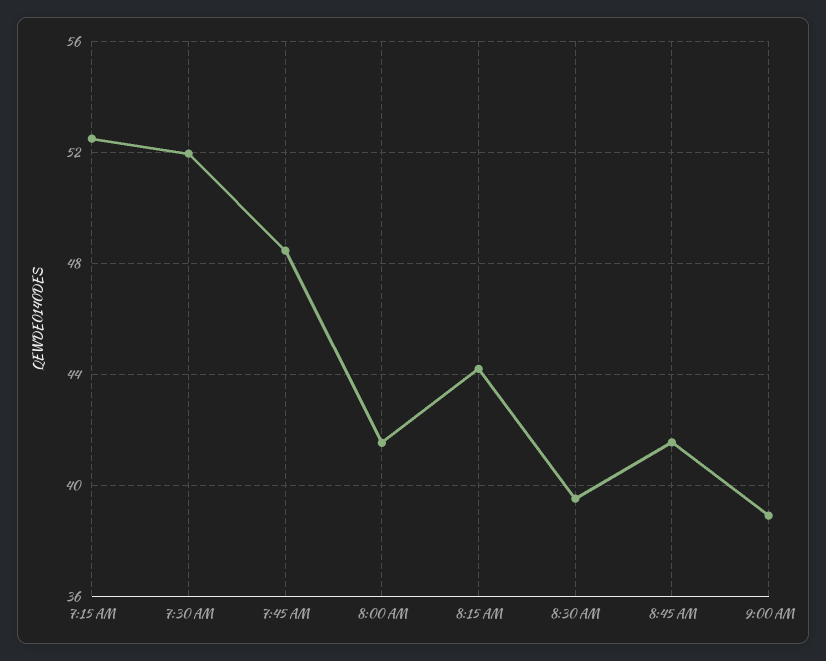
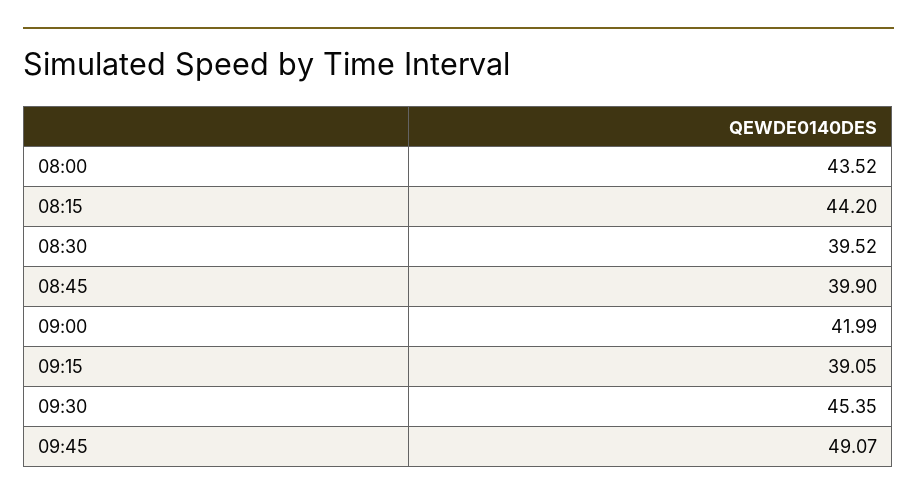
7:15 AM: 52.5 -> none
7:30 AM: 52 -> none
7:45 AM: 48.5 -> none
8:00 AM: 41.5 -> 43.52
8:45 AM: 41.5 -> 39.9
9:00 AM: 39 -> 41.99
09:15: none -> 39.05
09:30: none -> 45.35
09:45: none -> 49.07

